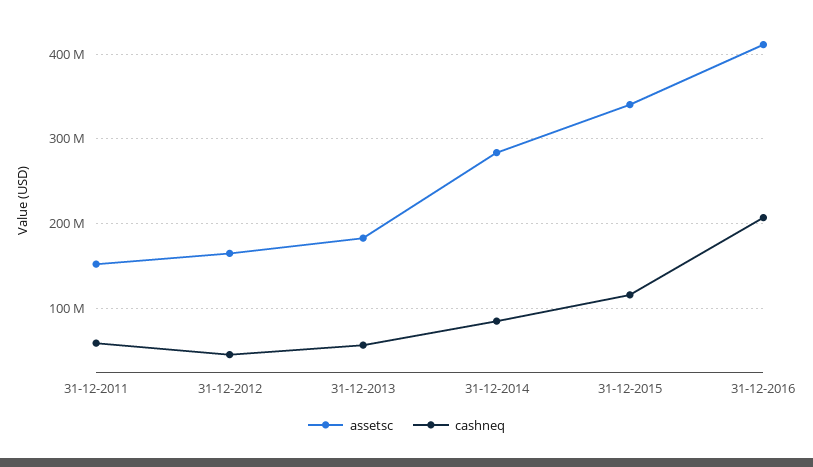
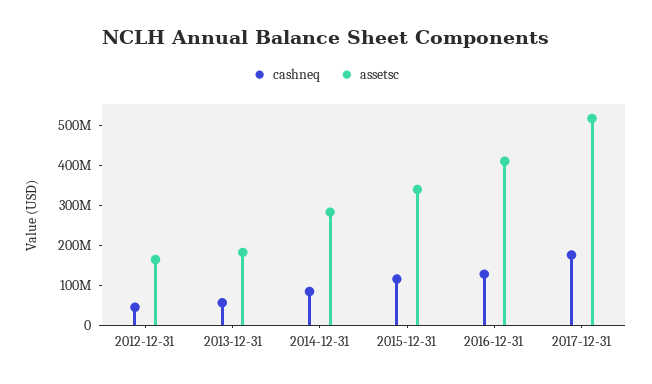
assetsc, 31-12-2011: 150000000 -> none
cashneq, 31-12-2011: 60000000 -> none
cashneq, 31-12-2016: 210000000 -> 125000000
cashneq, 2017-12-31: none -> 175000000
assetsc, 2017-12-31: none -> 525000000

